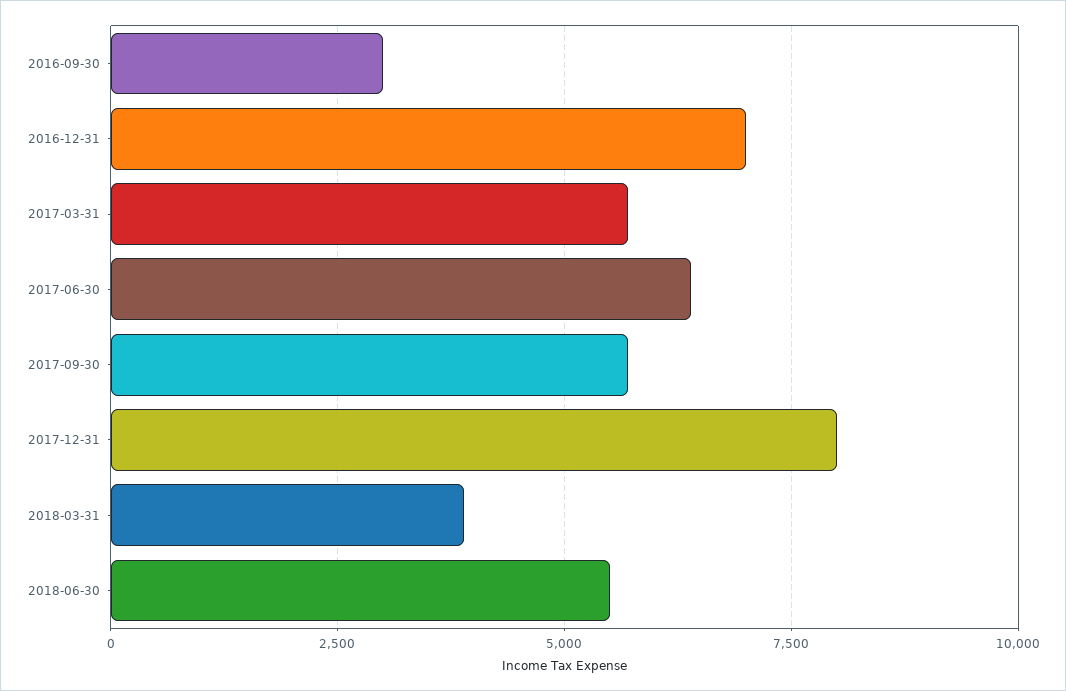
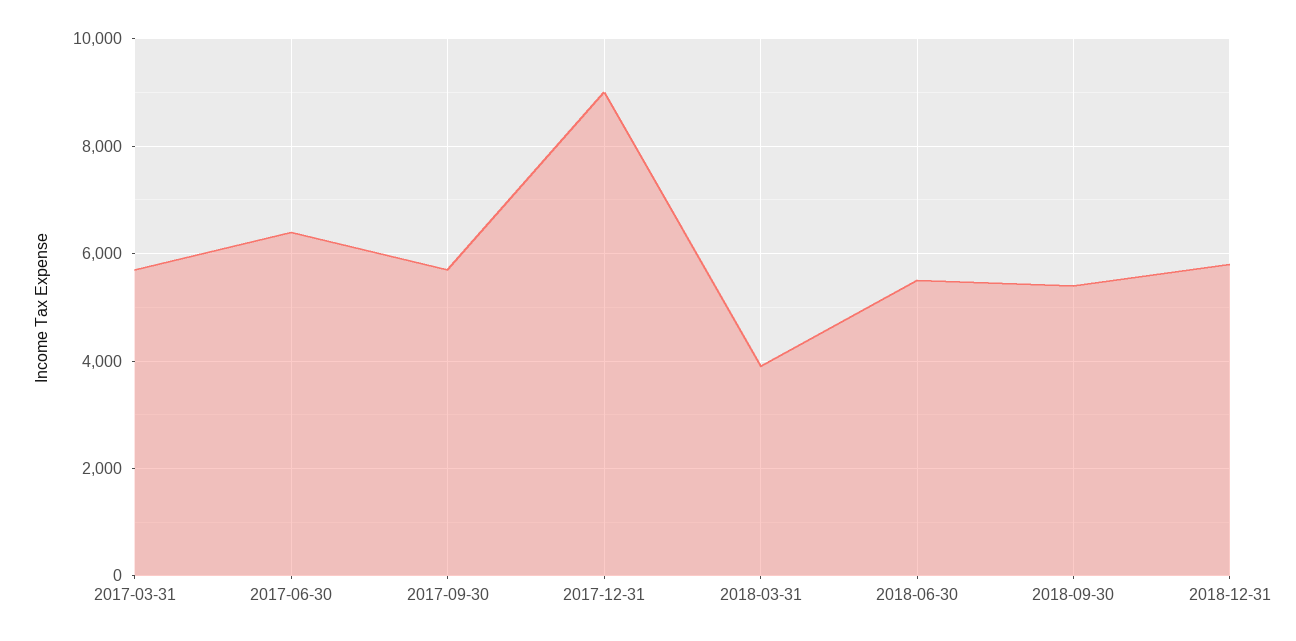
2016-09-30: 3000 -> none
2016-12-31: 7000 -> none
2017-12-31: 8000 -> 9000
2018-09-30: none -> 5400
2018-12-31: none -> 5800

